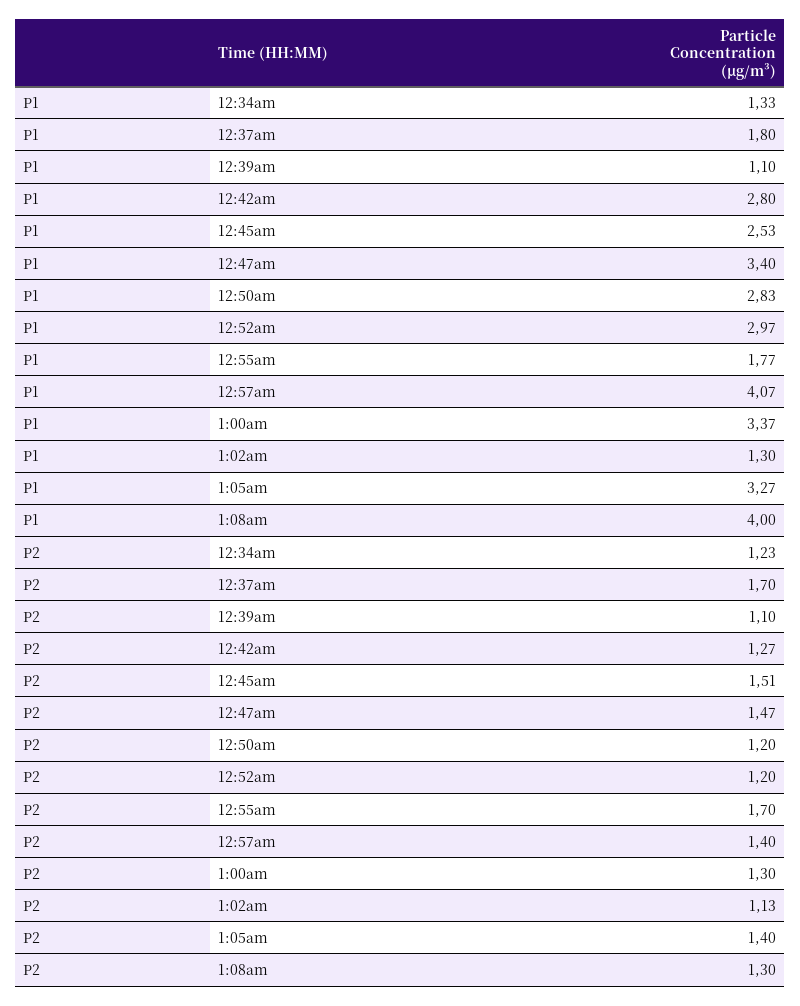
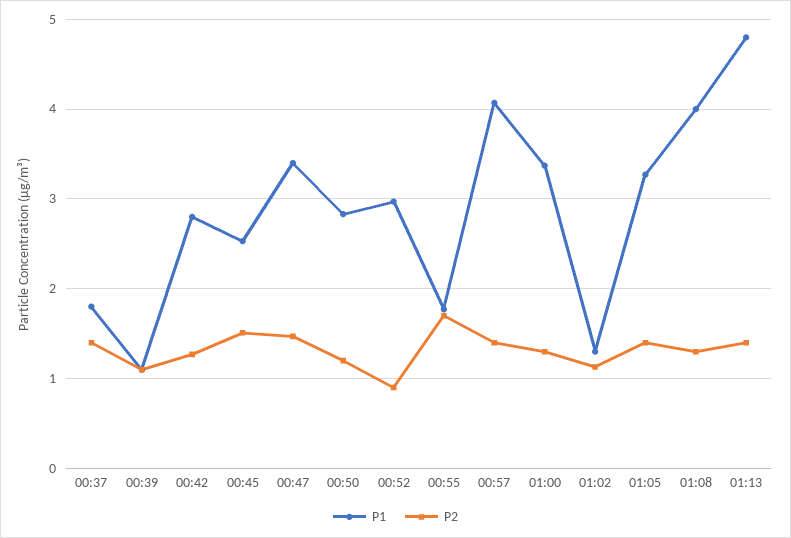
P1, 12:34am: 1.33 -> none
P2, 12:34am: 1.23 -> none
P2, 12:37am: 1.7 -> 1.4
P2, 12:52am: 1.2 -> 0.9
P1, 01:13: none -> 4.8
P2, 01:13: none -> 1.4

